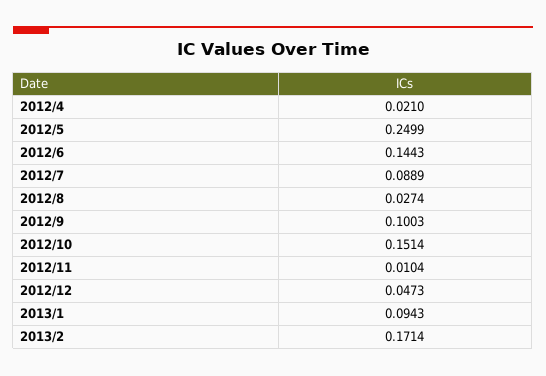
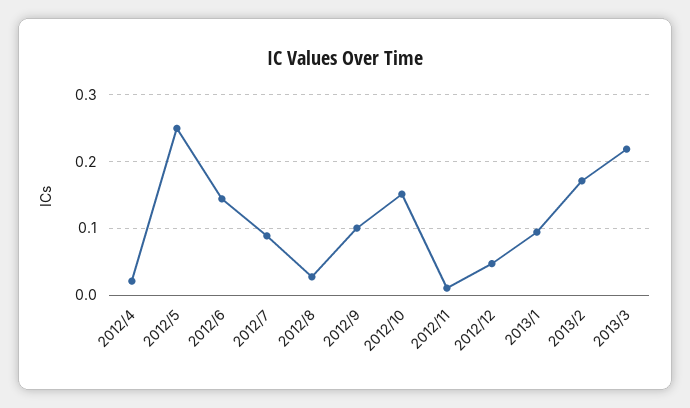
2013/3: none -> 0.22

